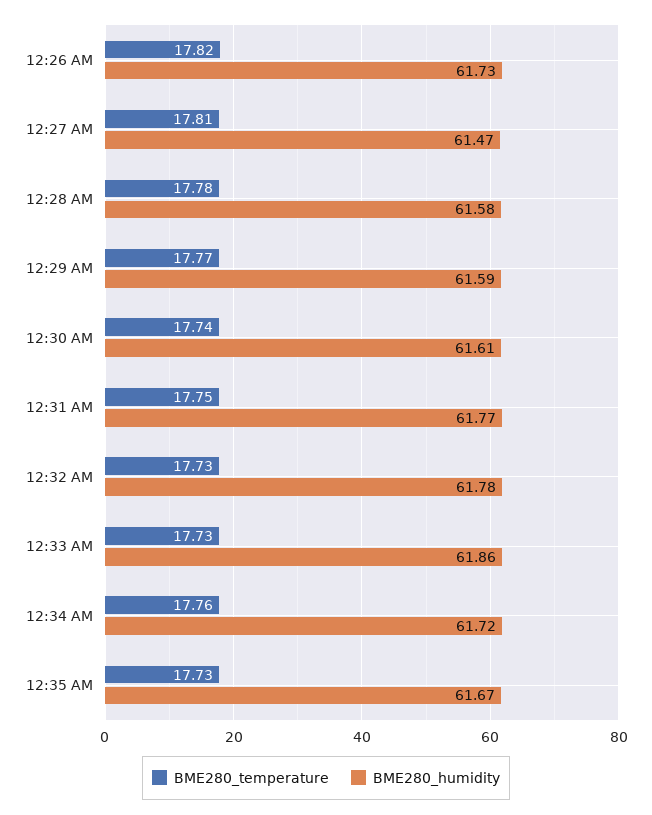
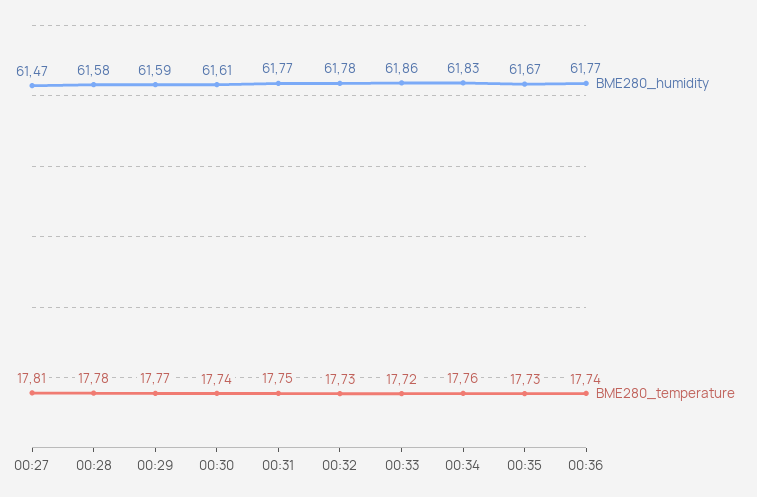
BME280_temperature, 12:26 AM: 17.82 -> none
BME280_humidity, 12:26 AM: 61.73 -> none
BME280_temperature, 12:33 AM: 17.73 -> 17.72
BME280_humidity, 12:34 AM: 61.72 -> 61.83
BME280_humidity, 00:36: none -> 61.77
BME280_temperature, 00:36: none -> 17.74

